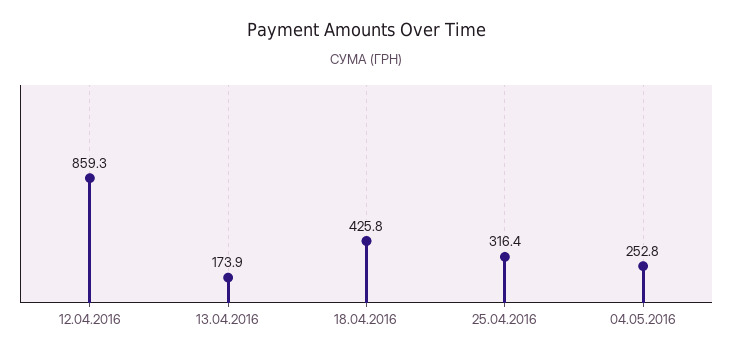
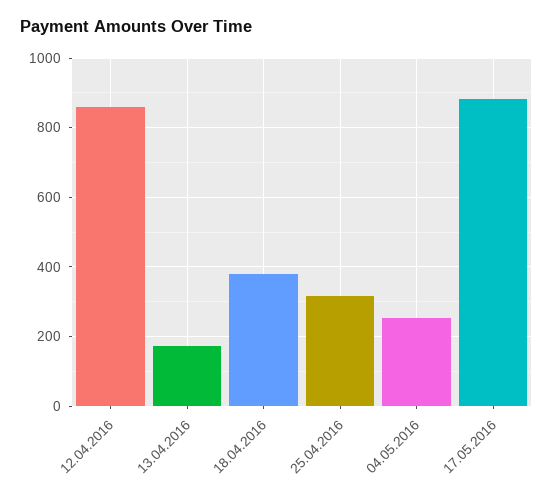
18.04.2016: 425.8 -> 380
17.05.2016: none -> 880

